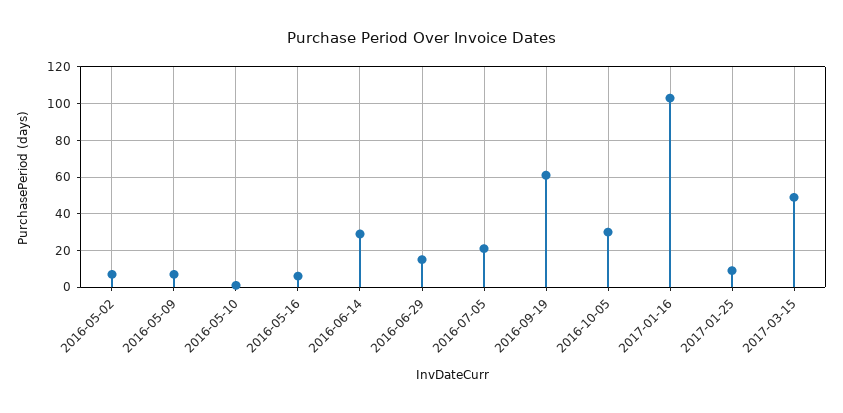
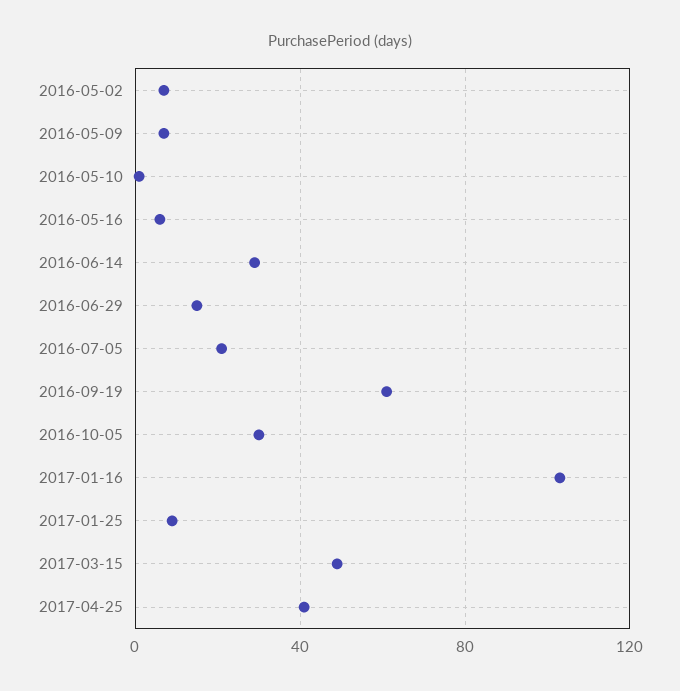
2017-04-25: none -> 40

